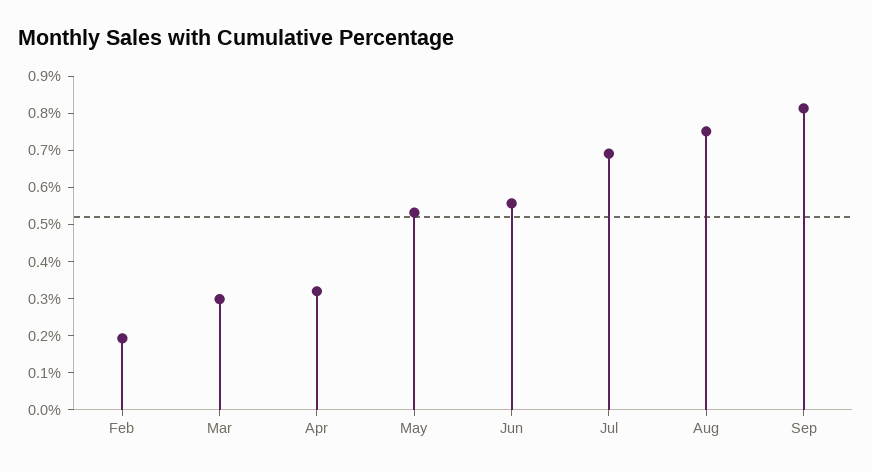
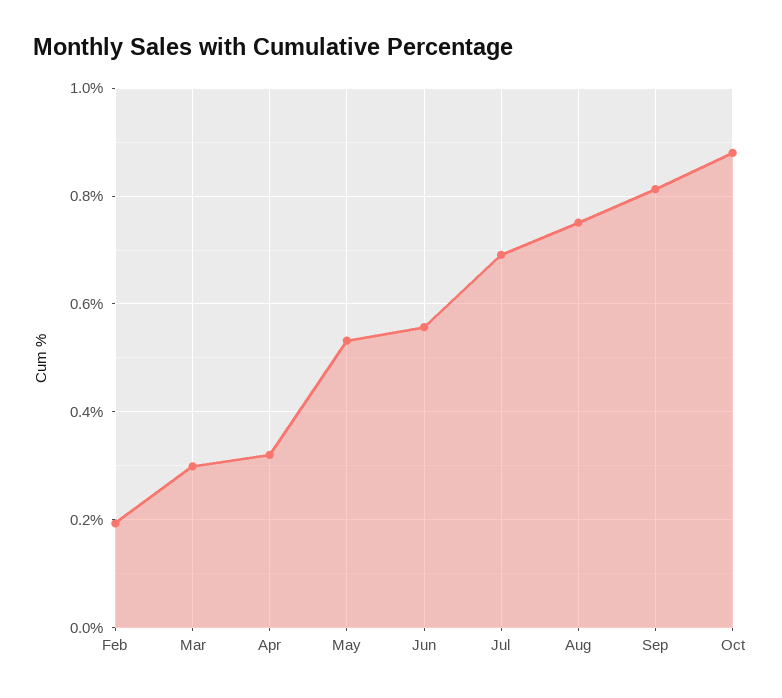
Oct: none -> 0.88

